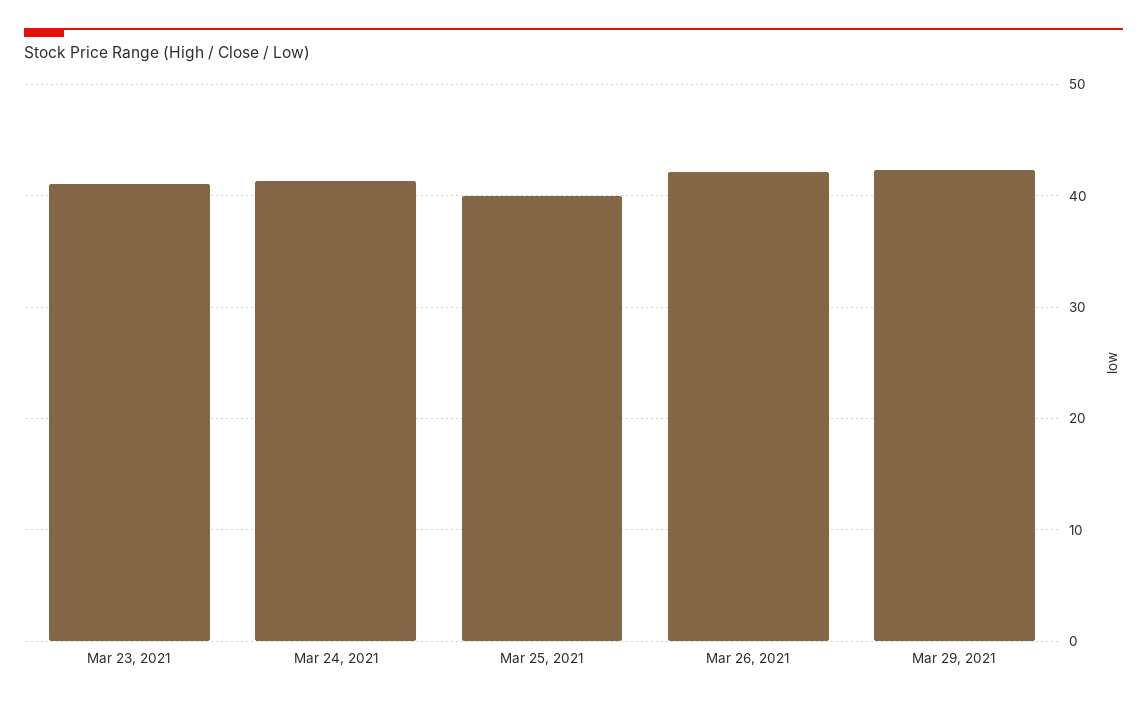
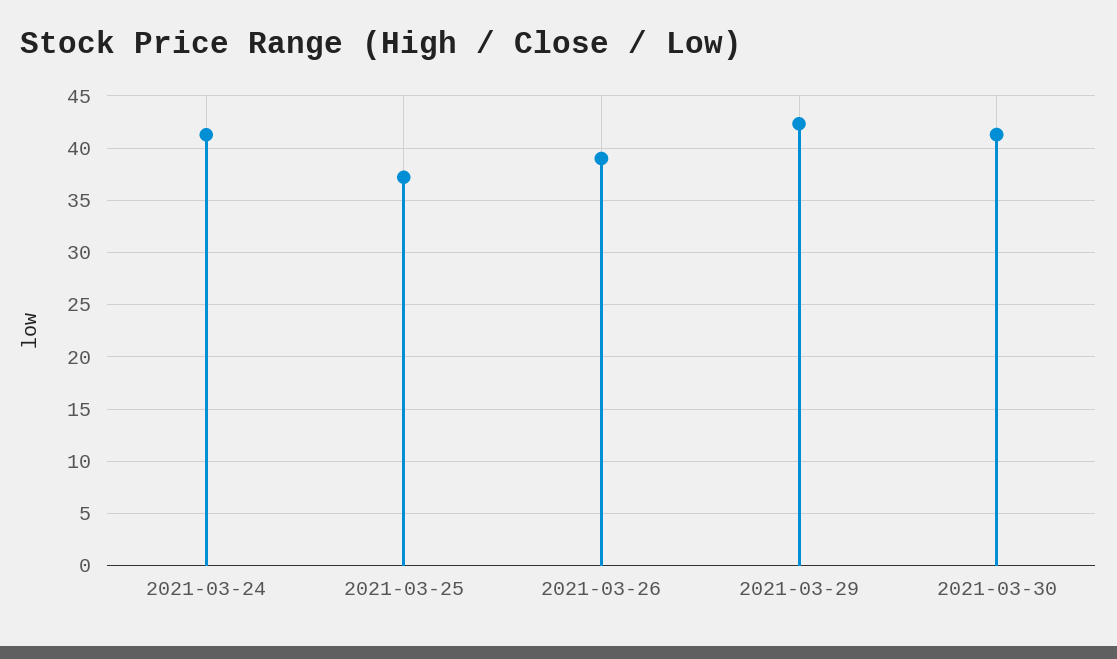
Mar 23, 2021: 41 -> none
Mar 25, 2021: 40 -> 37
Mar 26, 2021: 42 -> 39
2021-03-30: none -> 41

